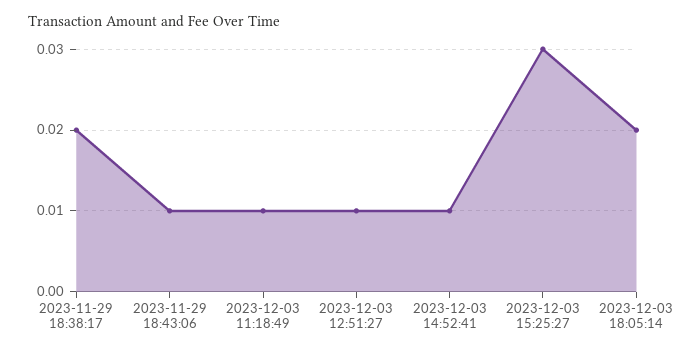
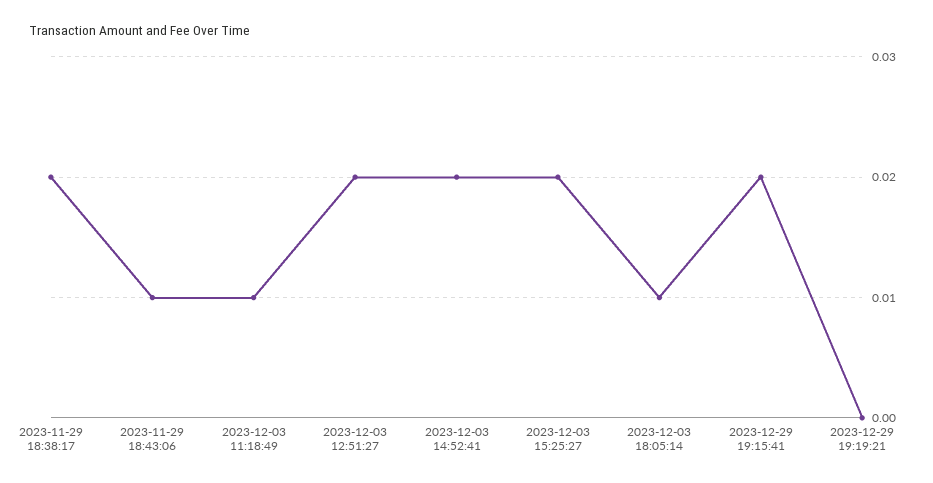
2023-12-03 12:51:27: 0.01 -> 0.02
2023-12-03 14:52:41: 0.01 -> 0.02
2023-12-03 15:25:27: 0.03 -> 0.02
2023-12-03 18:05:14: 0.02 -> 0.01
2023-12-29 19:15:41: none -> 0.02
2023-12-29 19:19:21: none -> 0

